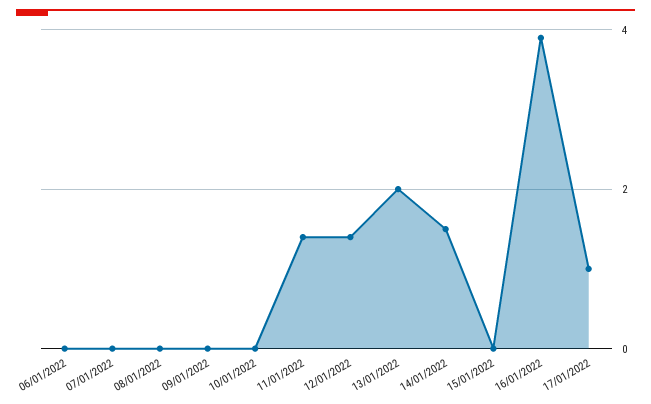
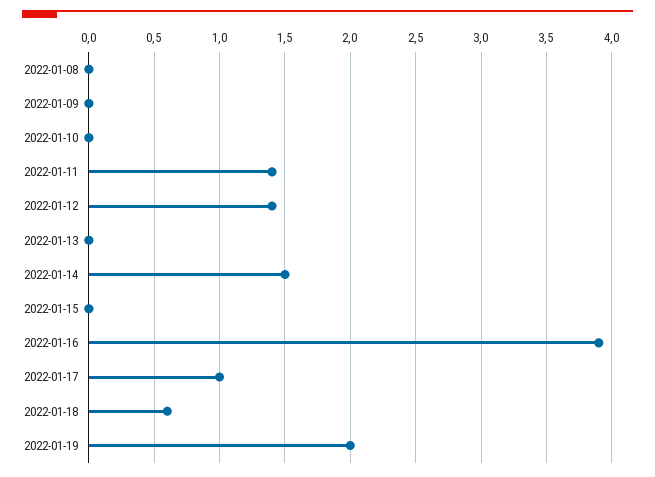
06/01/2022: 0 -> none
07/01/2022: 0 -> none
13/01/2022: 2 -> 0
2022-01-18: none -> 0.6
2022-01-19: none -> 2

